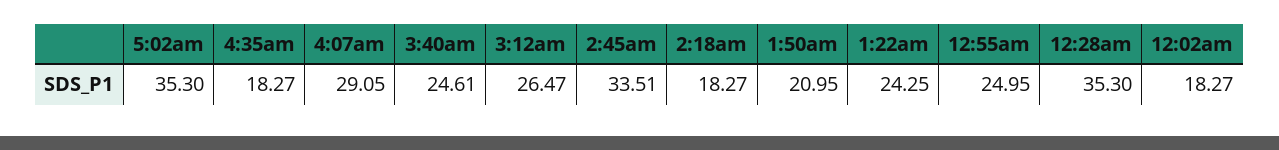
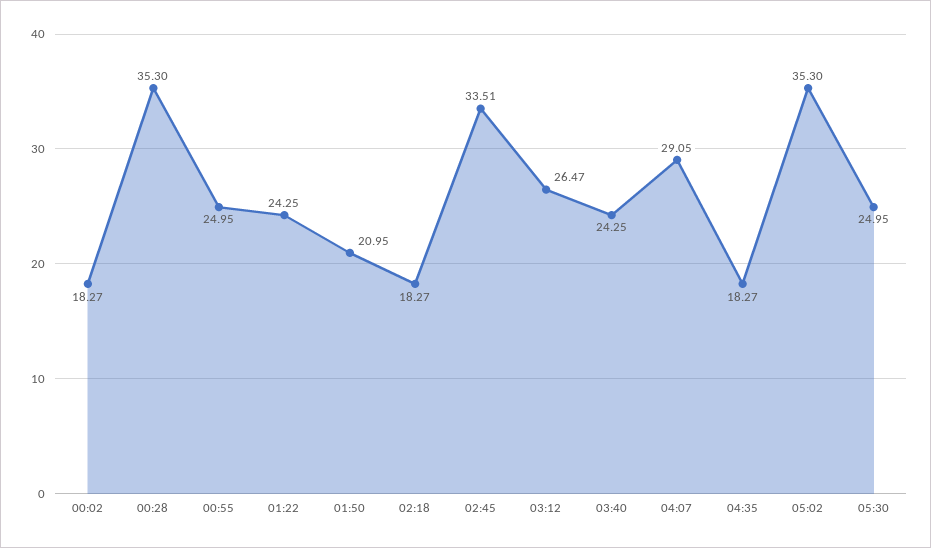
3:40am: 24.61 -> 24.25
05:30: none -> 24.95

